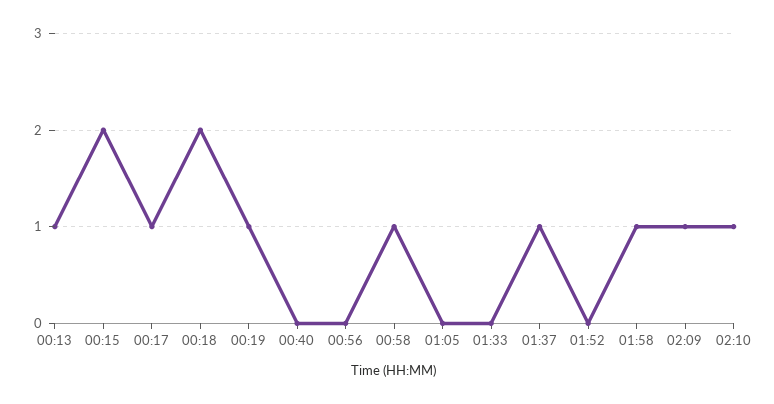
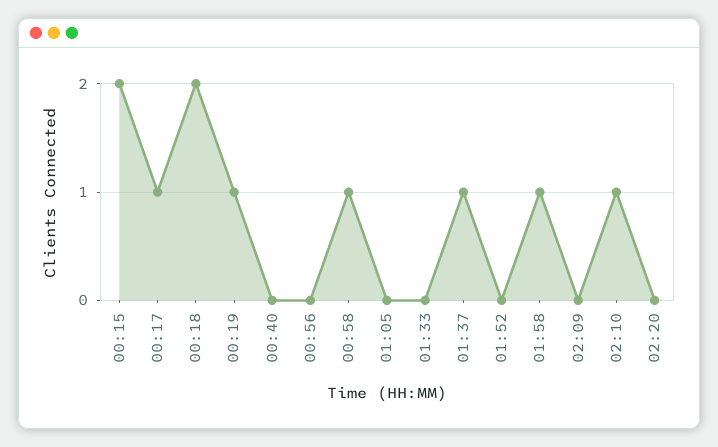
00:13: 1 -> none
02:09: 1 -> 0
02:20: none -> 0

